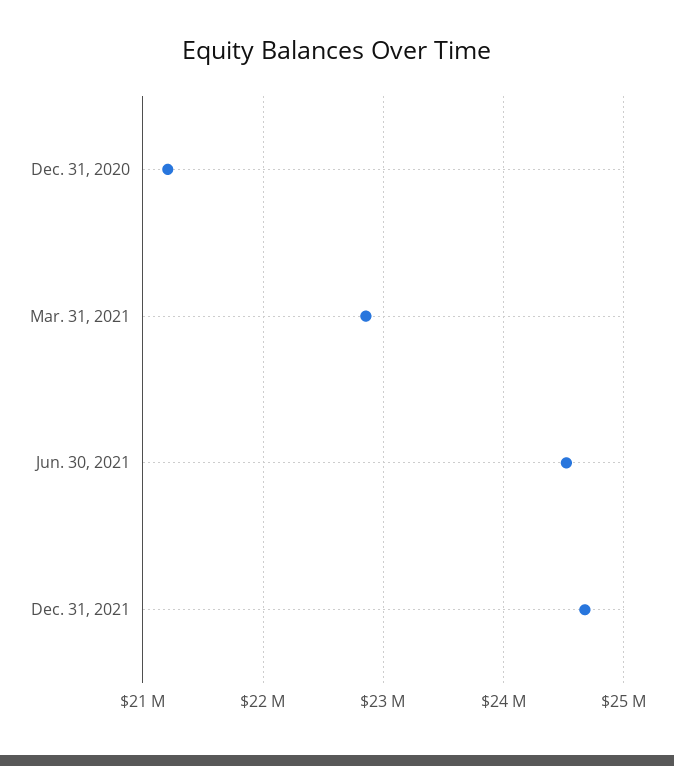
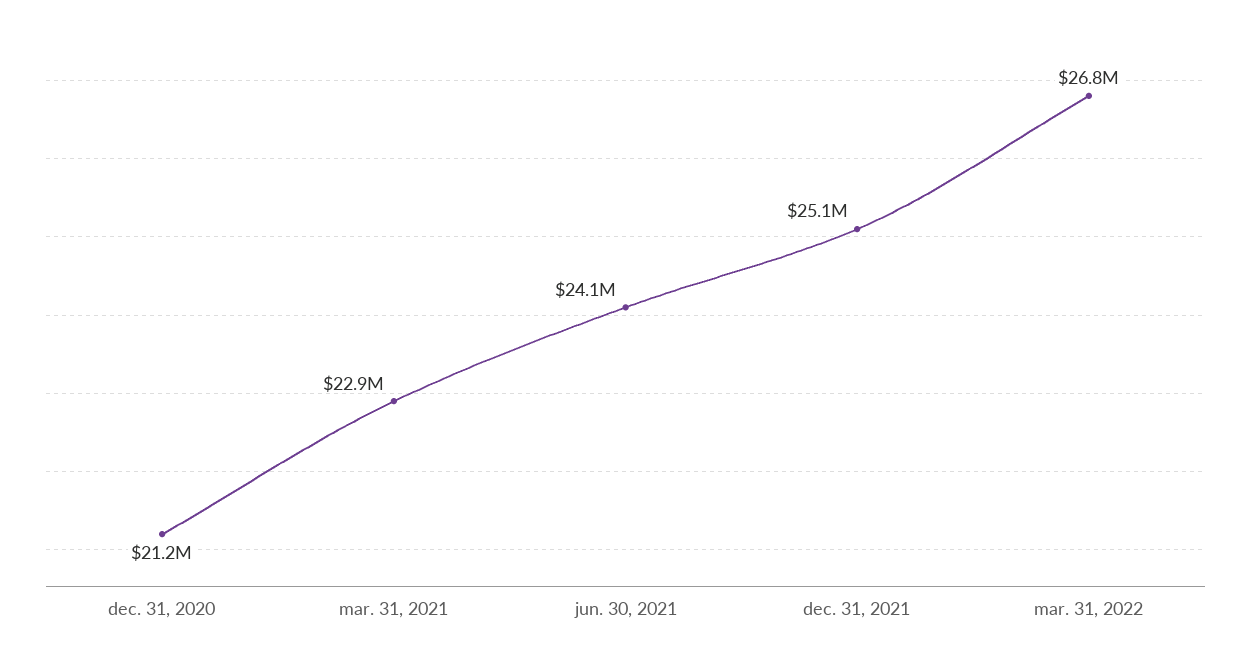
Jun. 30, 2021: 24500000 -> 24100000
Dec. 31, 2021: 24700000 -> 25100000
mar. 31, 2022: none -> 26800000

